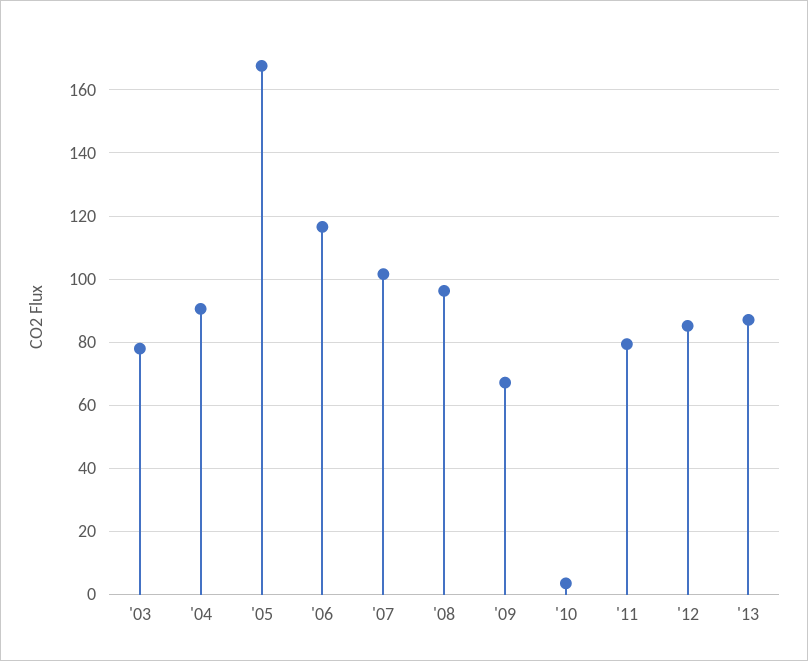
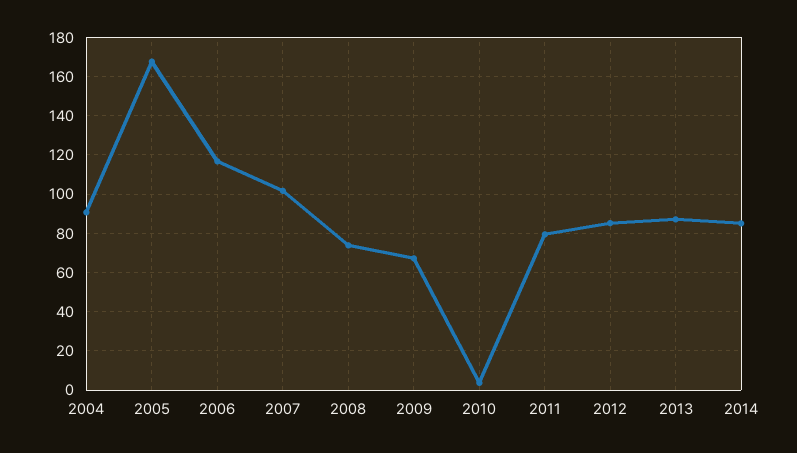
'03: 78 -> none
'08: 96 -> 75
2014: none -> 85

